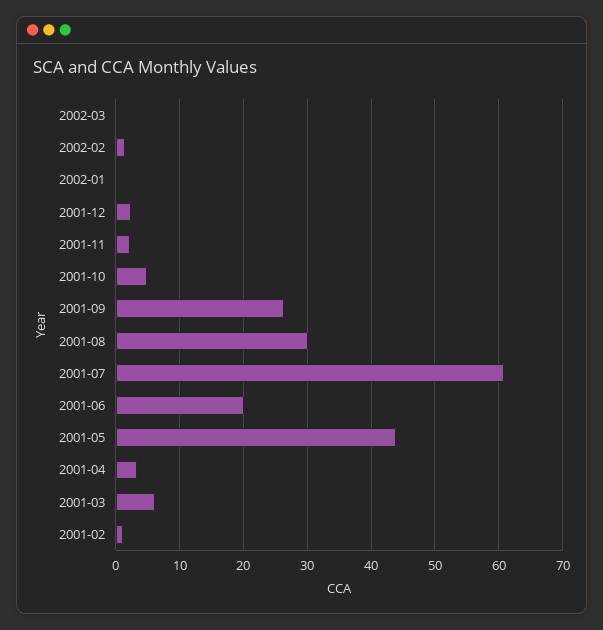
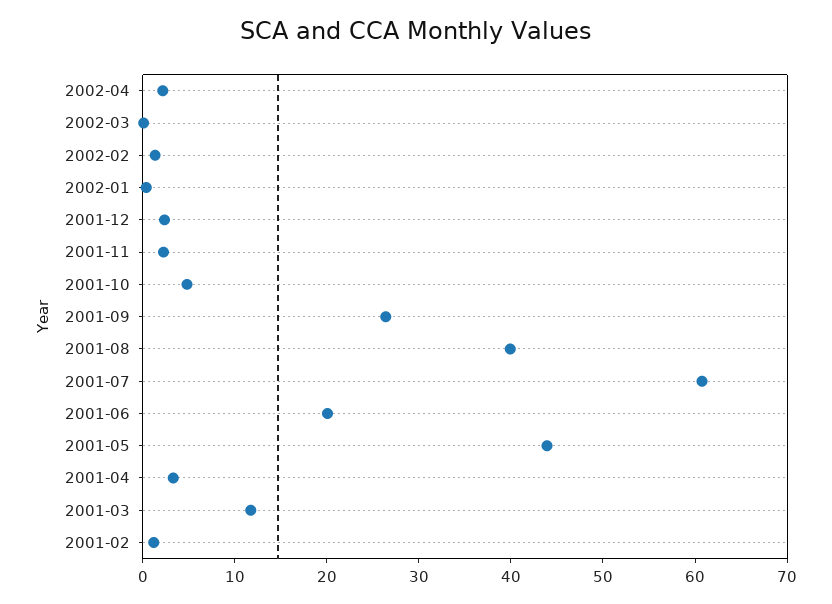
2001-08: 30 -> 40
2001-03: 6 -> 12
2002-04: none -> 2

